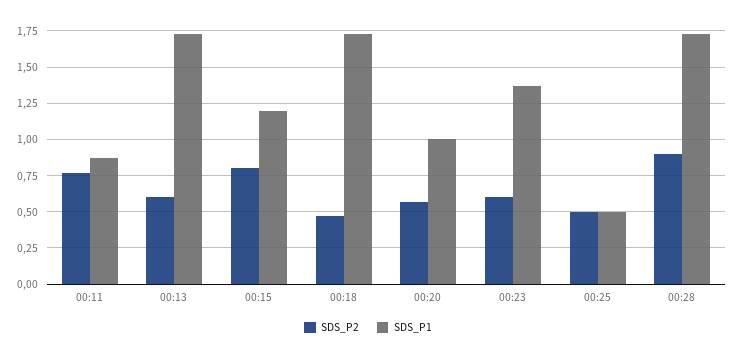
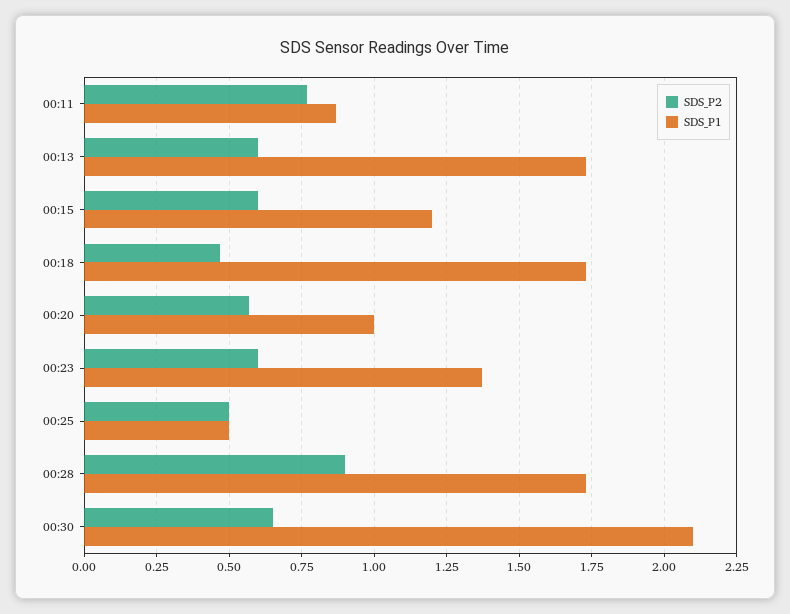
SDS_P2, 00:15: 0.8 -> 0.6
SDS_P2, 00:30: none -> 0.65
SDS_P1, 00:30: none -> 2.1

